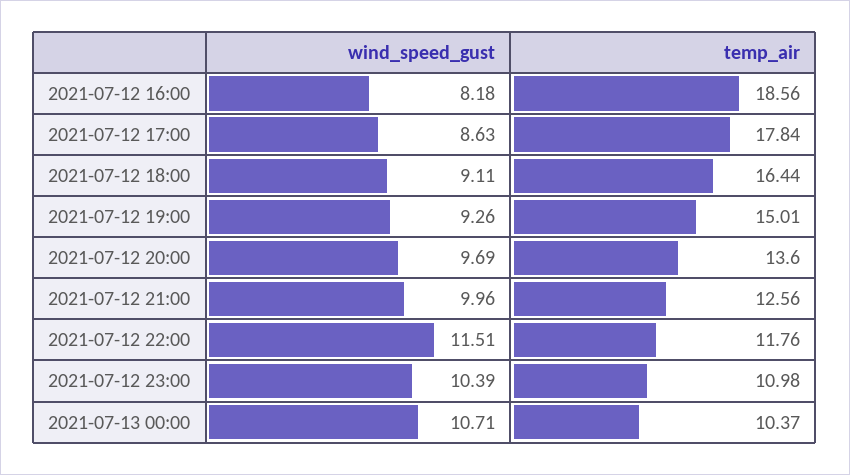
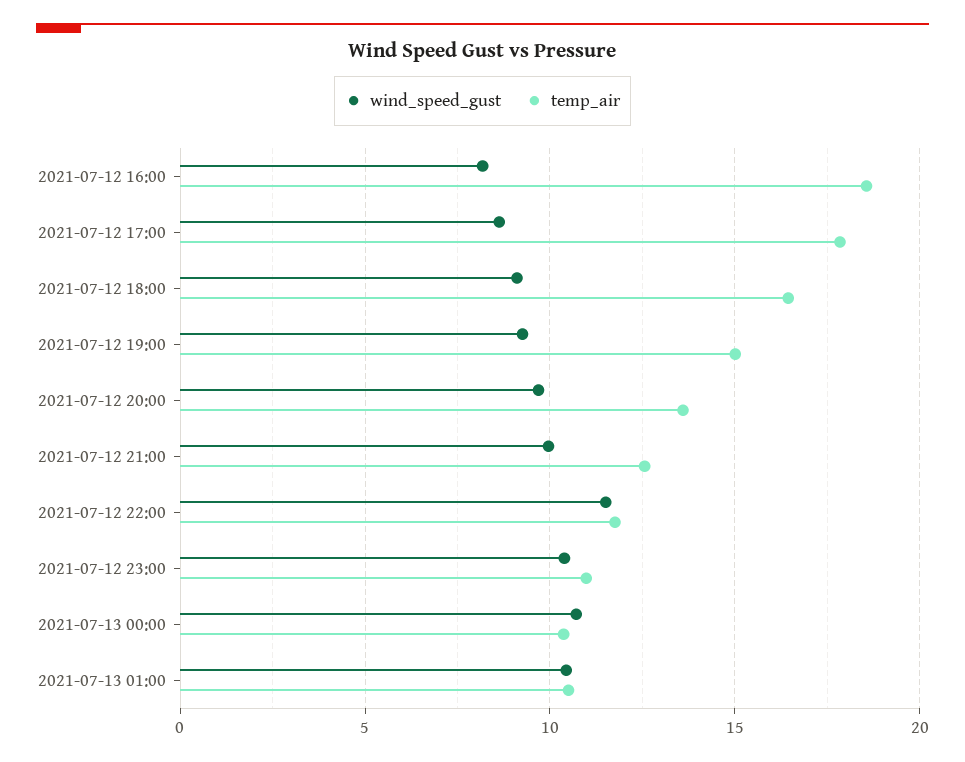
wind_speed_gust, 2021-07-13 01:00: none -> 10.5
temp_air, 2021-07-13 01:00: none -> 10.5

